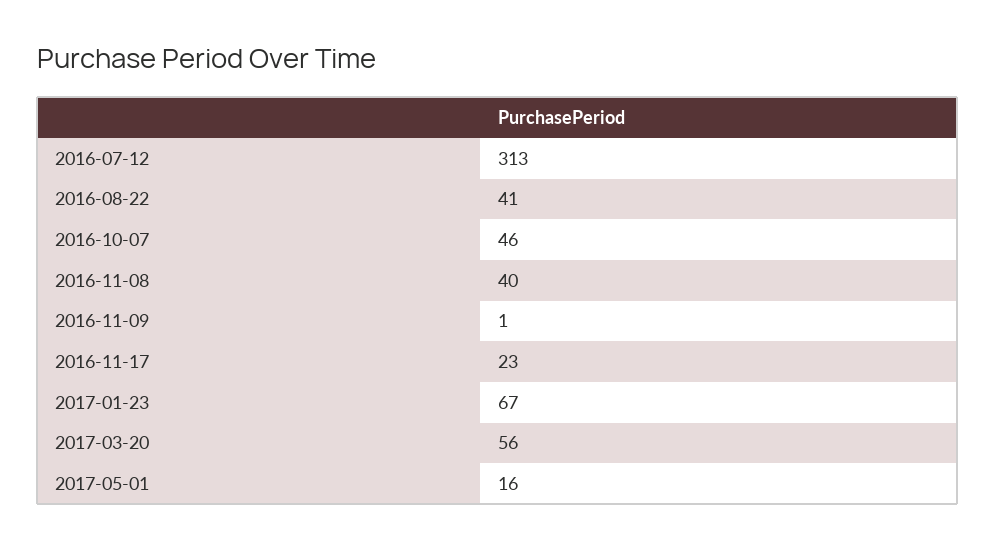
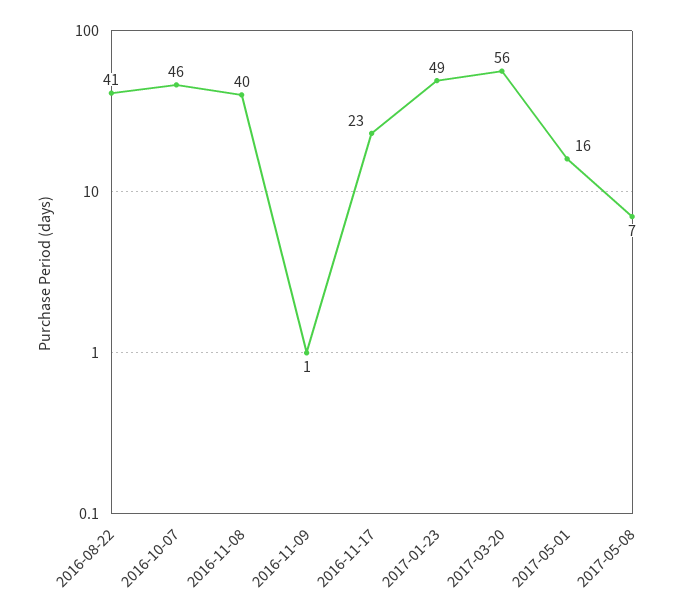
2016-07-12: 313 -> none
2017-01-23: 67 -> 49
2017-05-08: none -> 7

